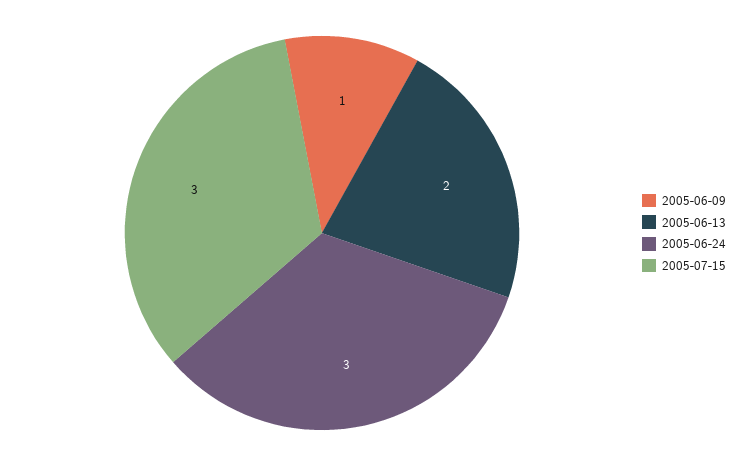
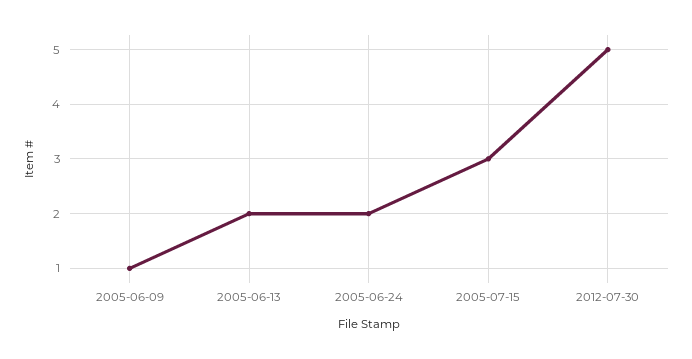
2005-06-24: 3 -> 2
2012-07-30: none -> 5

